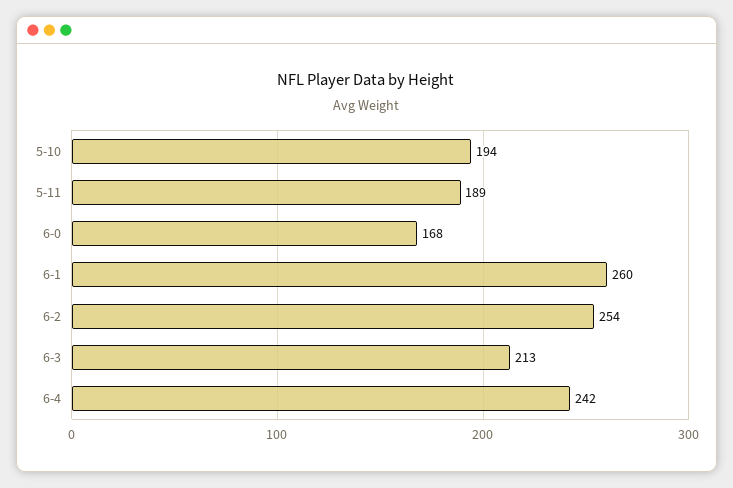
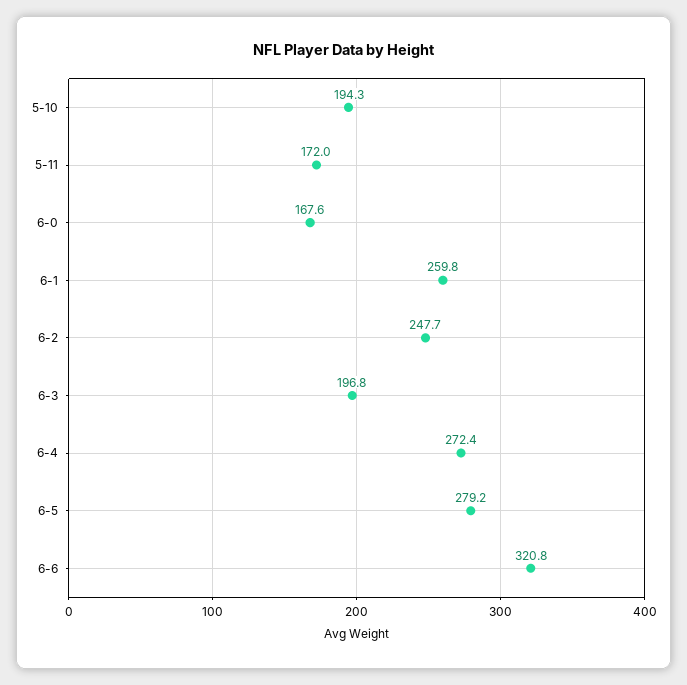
5-11: 189 -> 172
6-2: 254 -> 247.7
6-3: 213 -> 196.8
6-4: 242 -> 272.4
6-5: none -> 279.2
6-6: none -> 320.8

